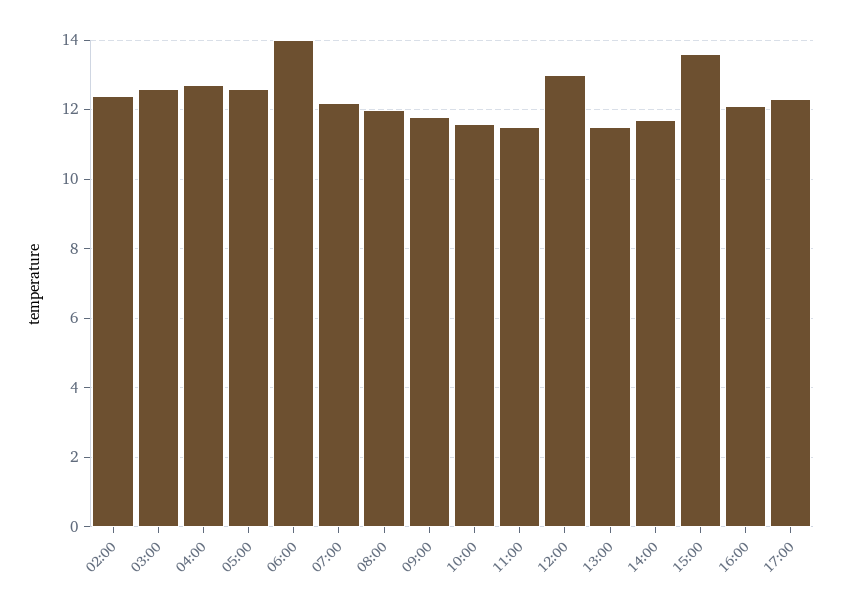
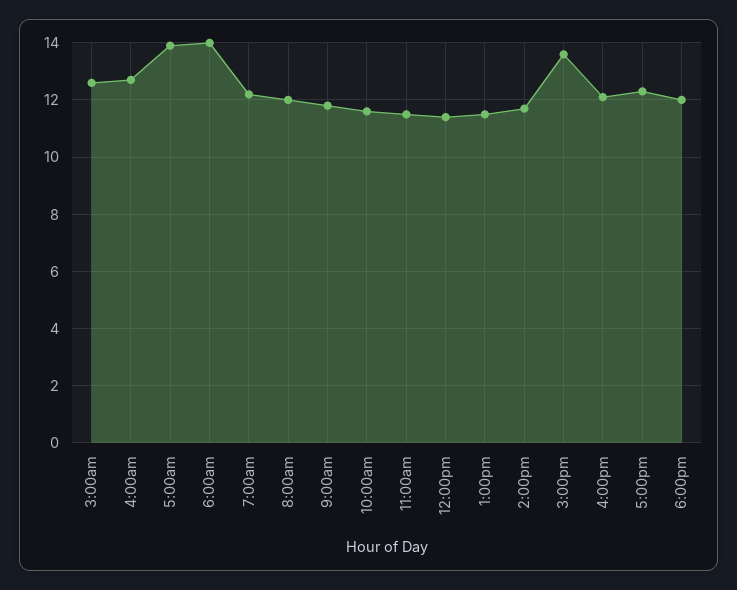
02:00: 12.5 -> none
05:00: 12.5 -> 14
12:00: 13 -> 11.5
6:00pm: none -> 12

